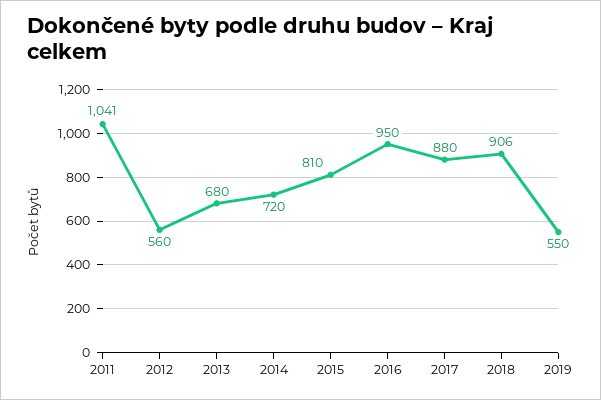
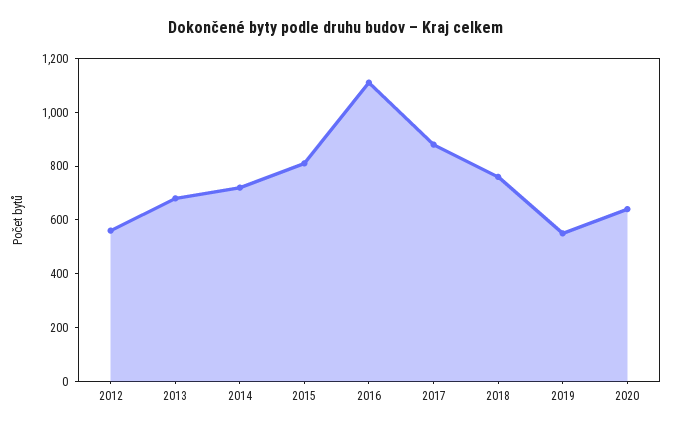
2011: 1041 -> none
2016: 950 -> 1100
2018: 906 -> 750
2020: none -> 650

